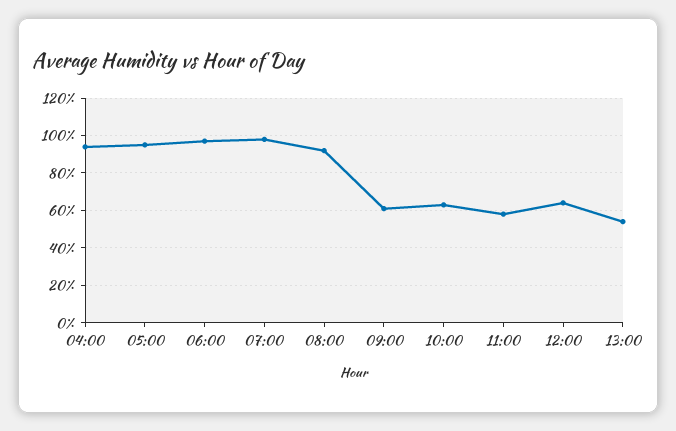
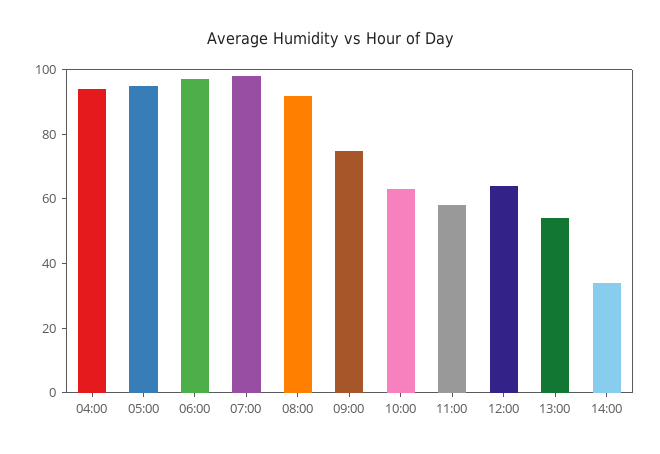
09:00: 60 -> 75
14:00: none -> 35

